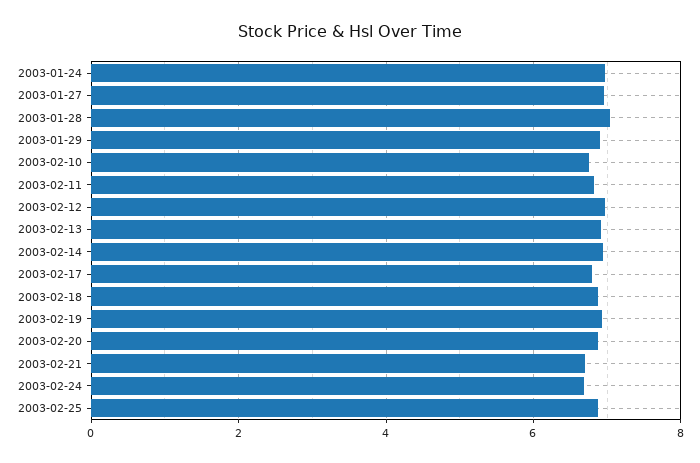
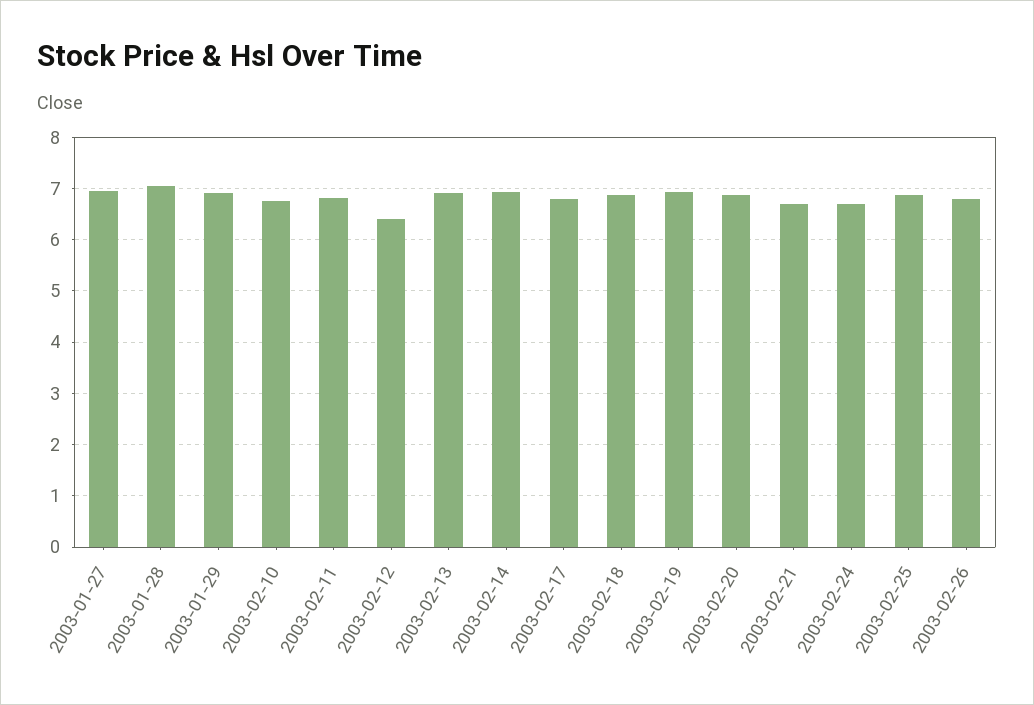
2003-01-24: 7 -> none
2003-02-12: 7 -> 6.4
2003-02-26: none -> 6.8

